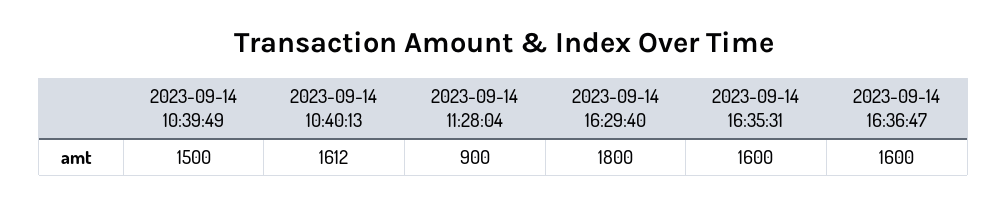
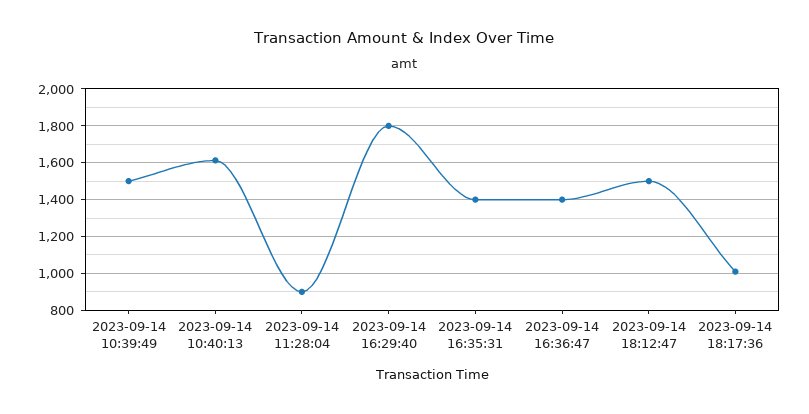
2023-09-14 16:35:31: 1600 -> 1400
2023-09-14 16:36:47: 1600 -> 1400
2023-09-14 18:12:47: none -> 1500
2023-09-14 18:17:36: none -> 1000

